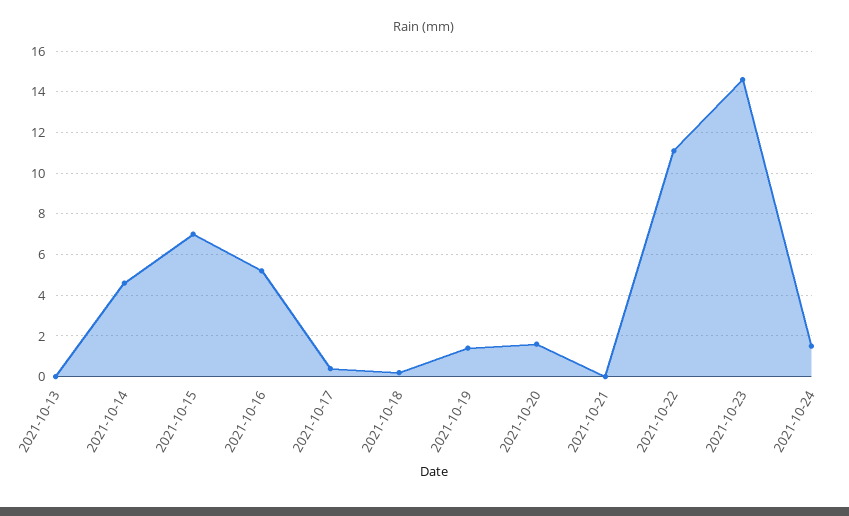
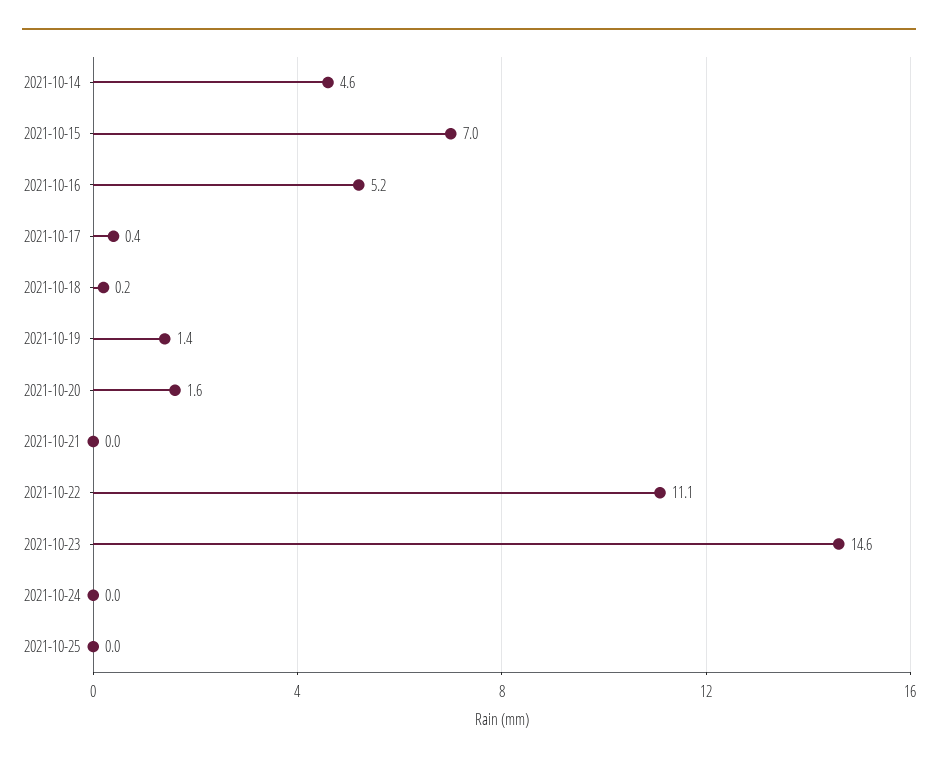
2021-10-13: 0 -> none
2021-10-24: 1.5 -> 0
2021-10-25: none -> 0

